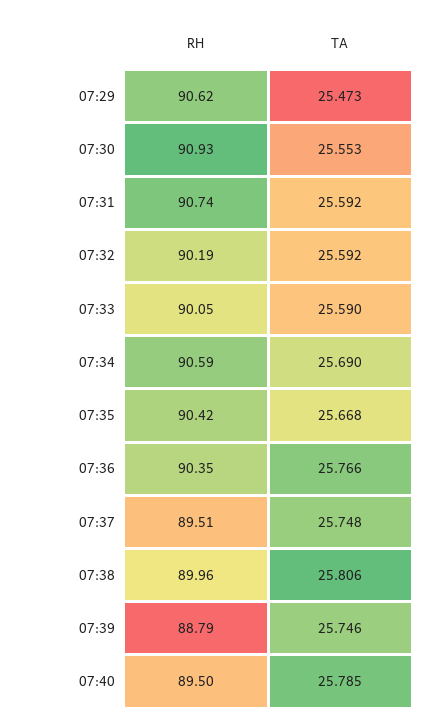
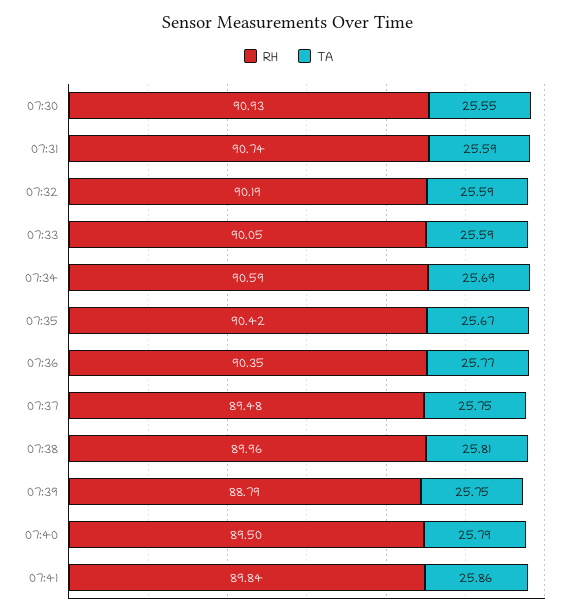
RH, 07:29: 90.62 -> none
TA, 07:29: 25.473 -> none
RH, 07:37: 89.51 -> 89.48
RH, 07:41: none -> 89.84
TA, 07:41: none -> 25.86

